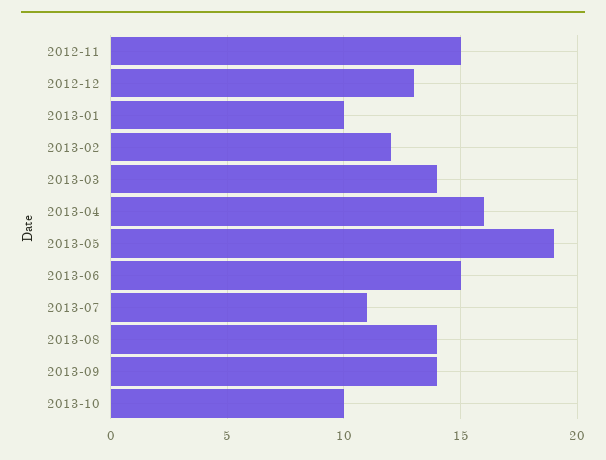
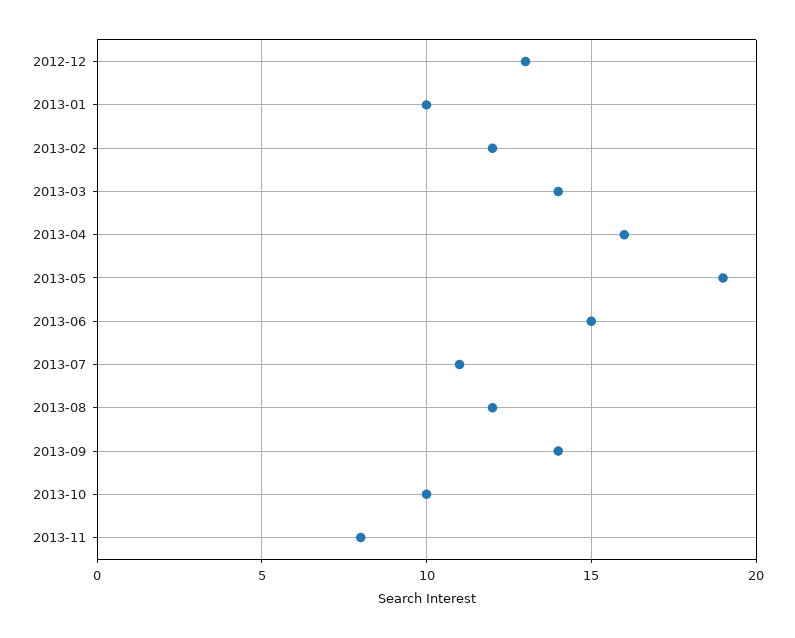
2012-11: 15 -> none
2013-08: 14 -> 12
2013-11: none -> 8

